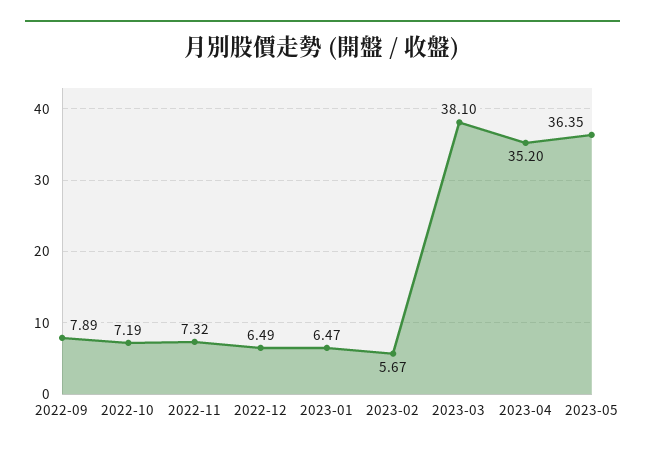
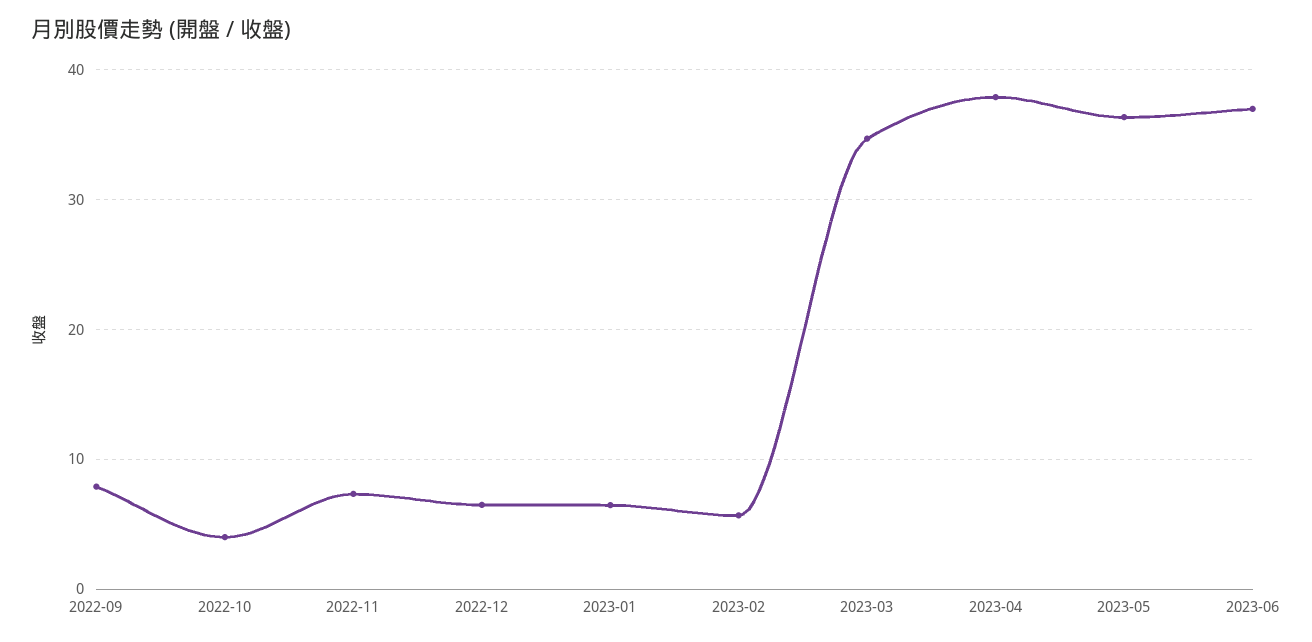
2022-10: 7.19 -> 4
2023-03: 38.1 -> 35
2023-04: 35.2 -> 38
2023-06: none -> 37

